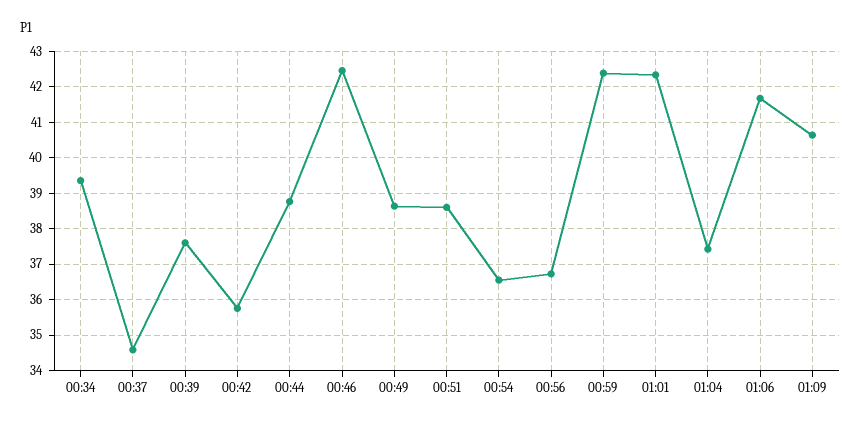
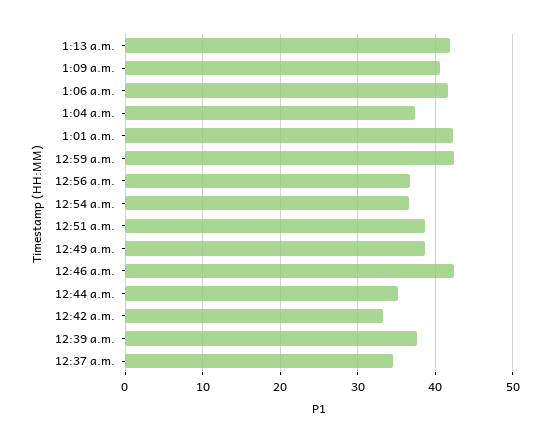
00:34: 39.4 -> none
00:42: 35.8 -> 33
00:44: 38.8 -> 35
1:13 a.m.: none -> 42

